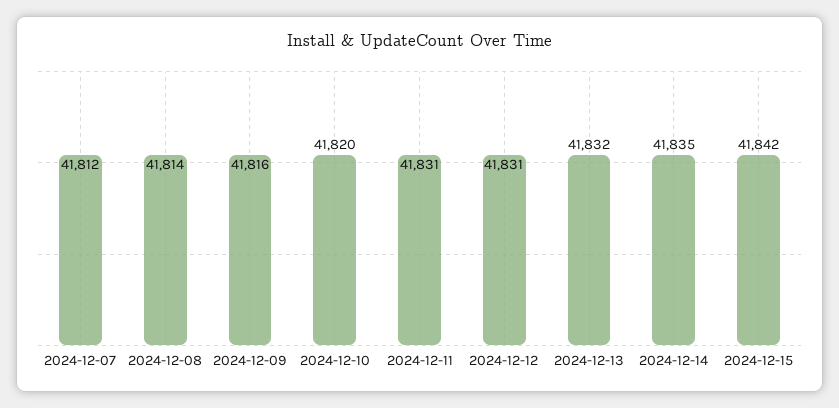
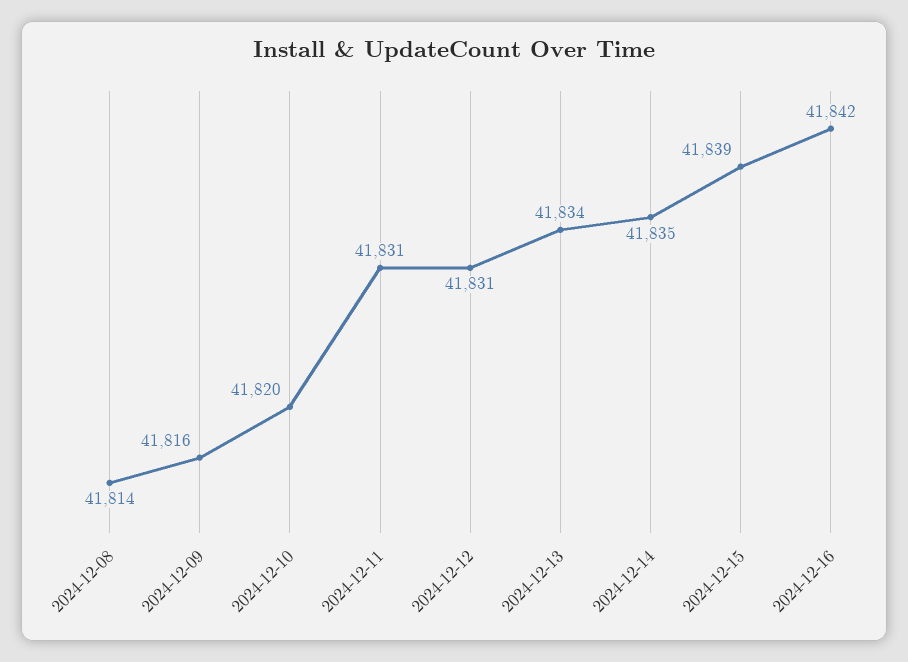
2024-12-07: 41812 -> none
2024-12-13: 41832 -> 41834
2024-12-15: 41842 -> 41839
2024-12-16: none -> 41842

